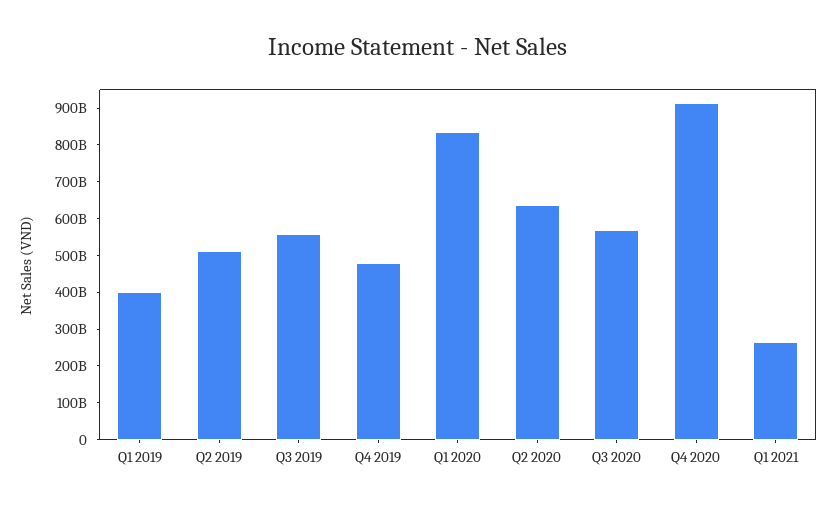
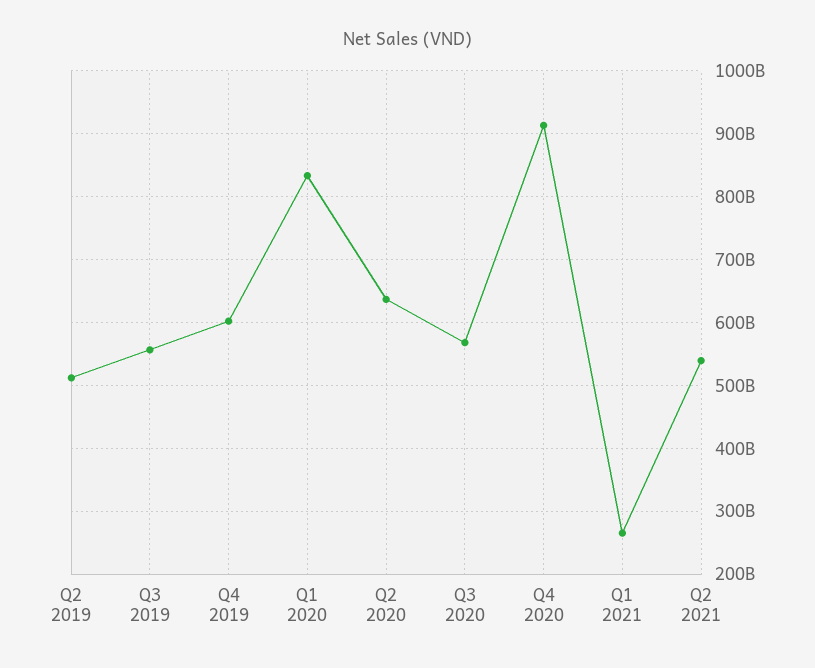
Q1 2019: 400000000000 -> none
Q4 2019: 475000000000 -> 600000000000
Q2 2021: none -> 540000000000

